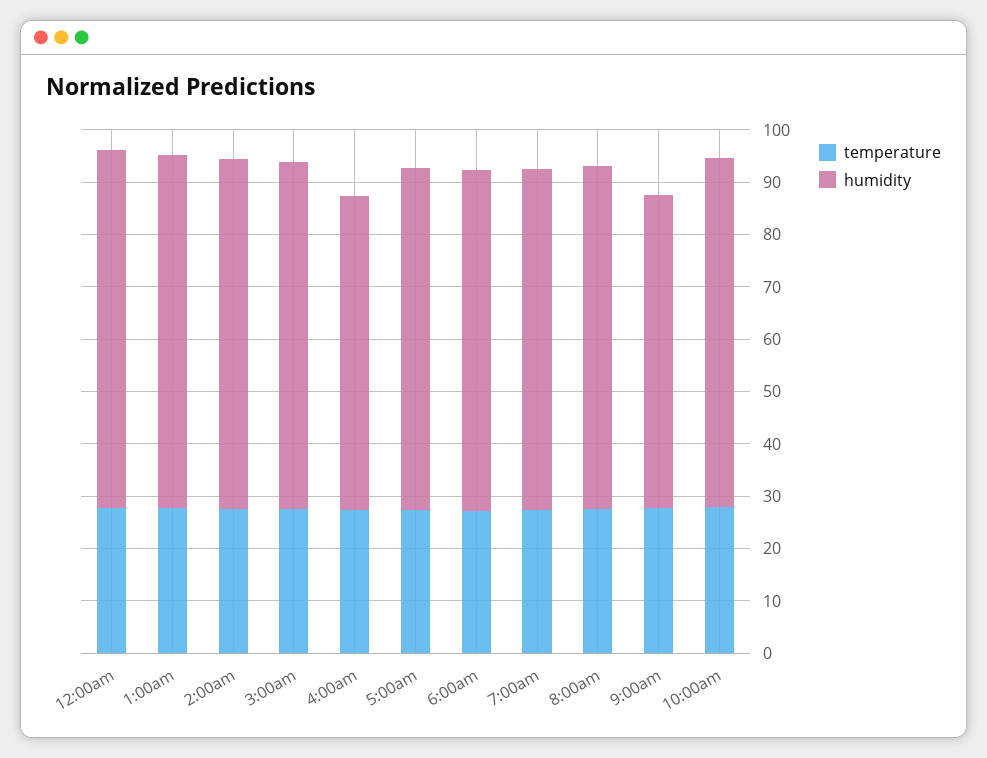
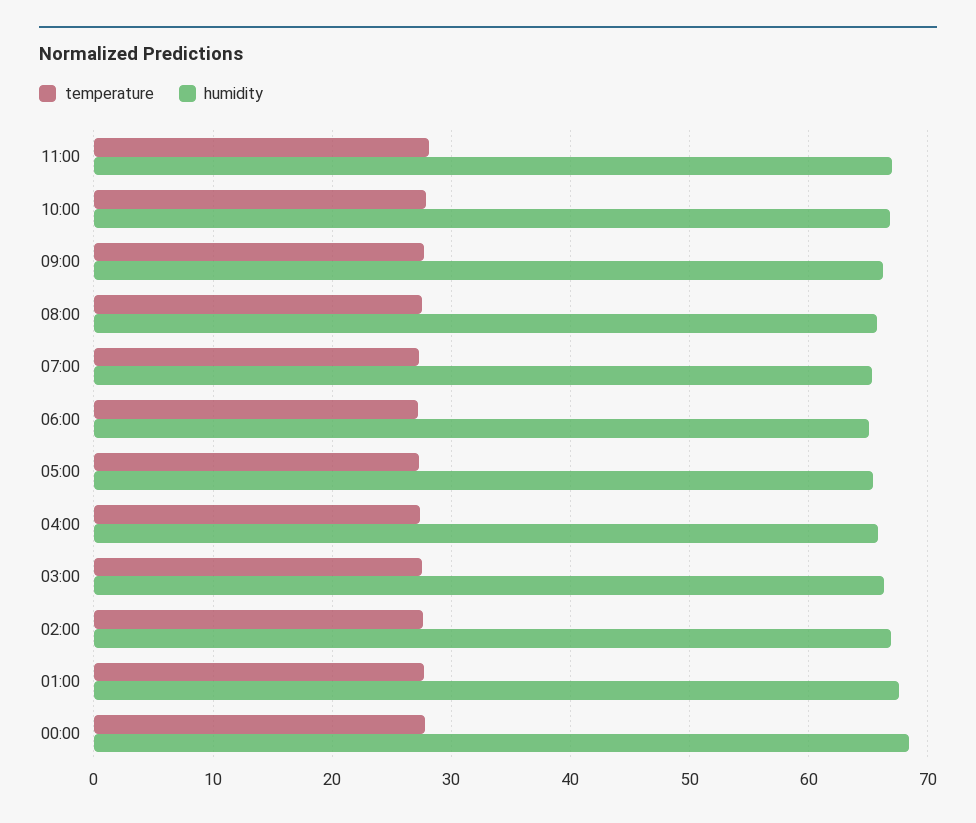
humidity, 4:00am: 60 -> 66
humidity, 9:00am: 60 -> 66
temperature, 11:00: none -> 28
humidity, 11:00: none -> 67

